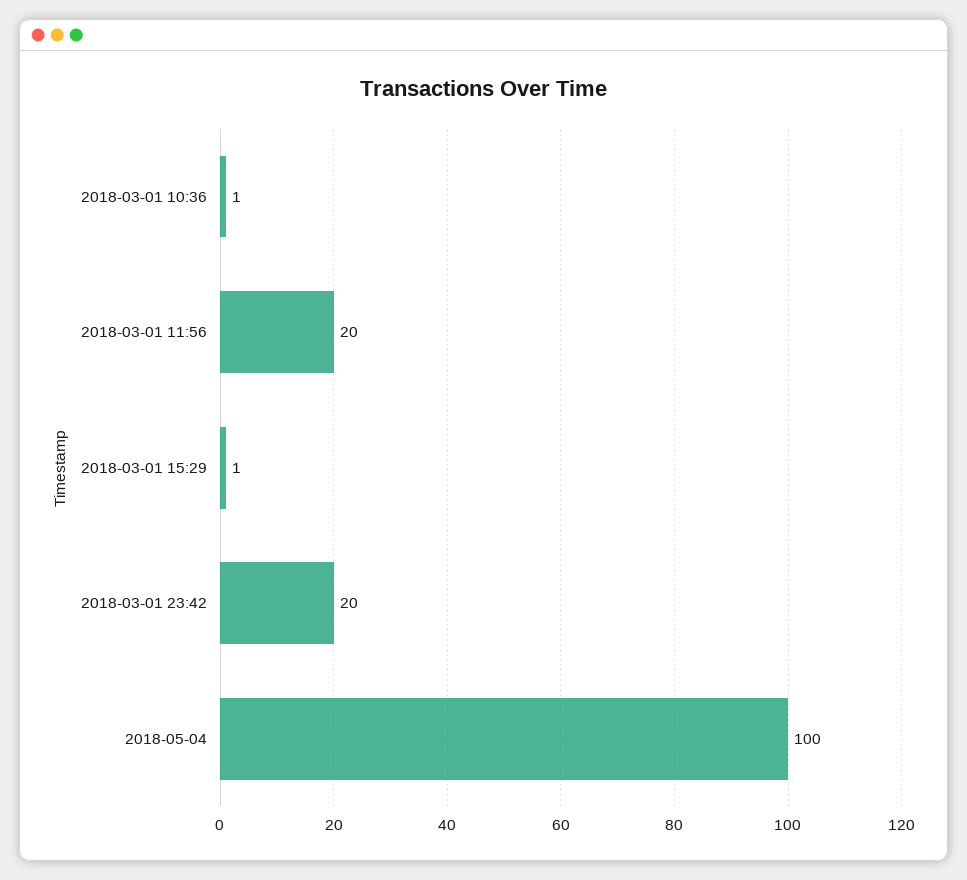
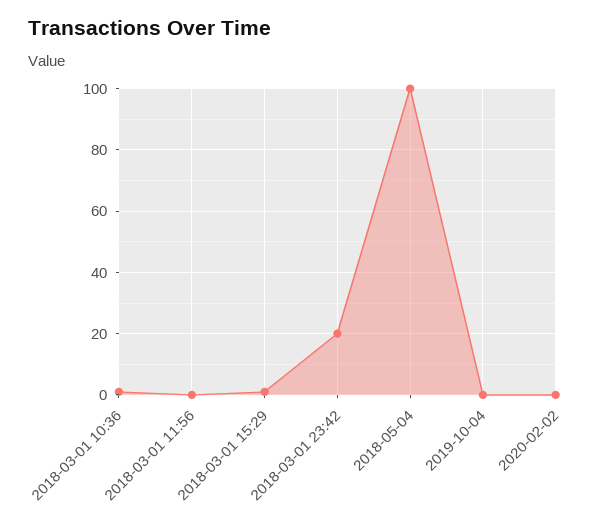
2018-03-01 11:56: 20 -> 0
2019-10-04: none -> 0
2020-02-02: none -> 0

